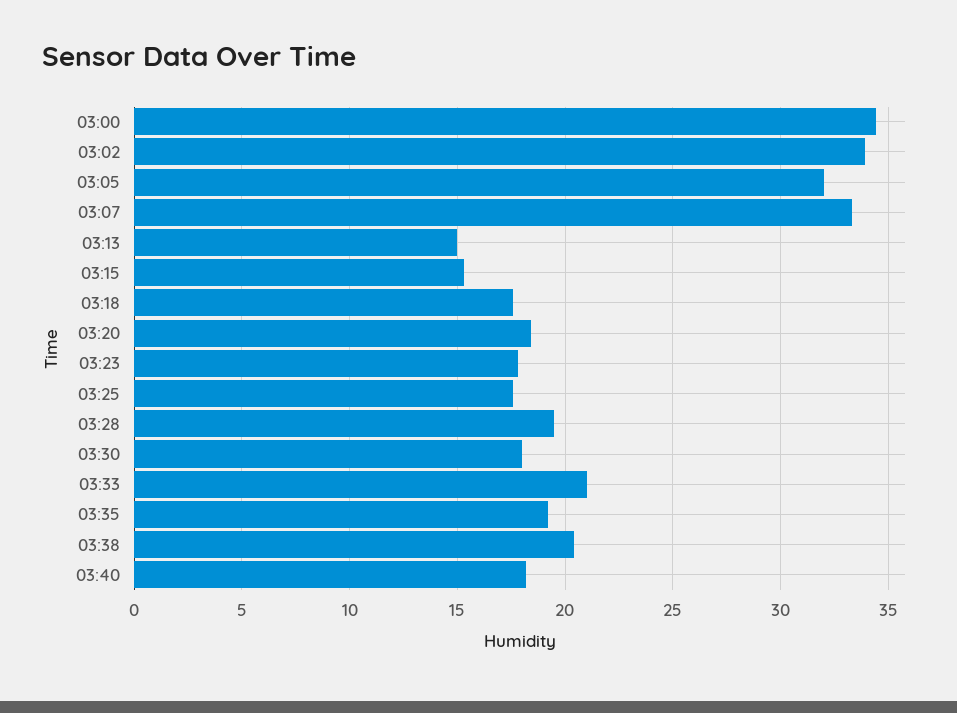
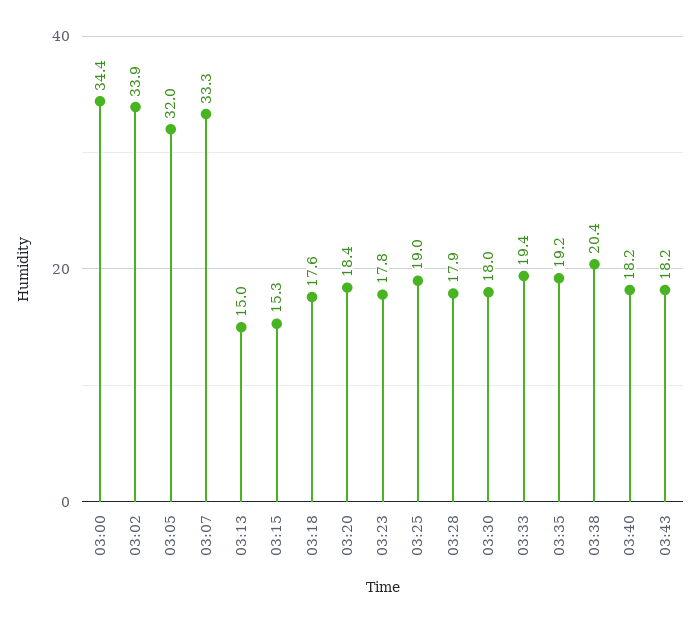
03:25: 17.5 -> 19
03:28: 19.5 -> 17.9
03:33: 21 -> 19.4
03:43: none -> 18.2

